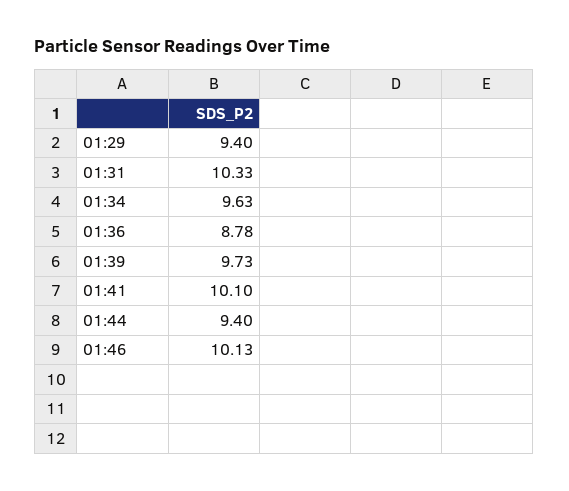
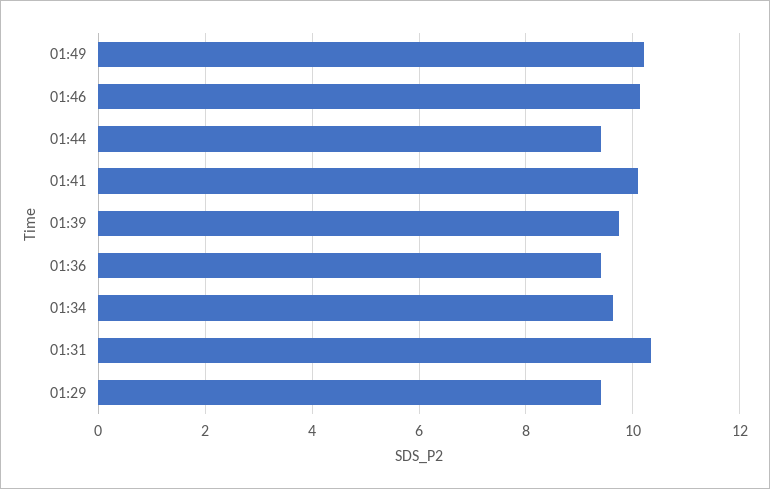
01:36: 8.78 -> 9.4
01:49: none -> 10.2

